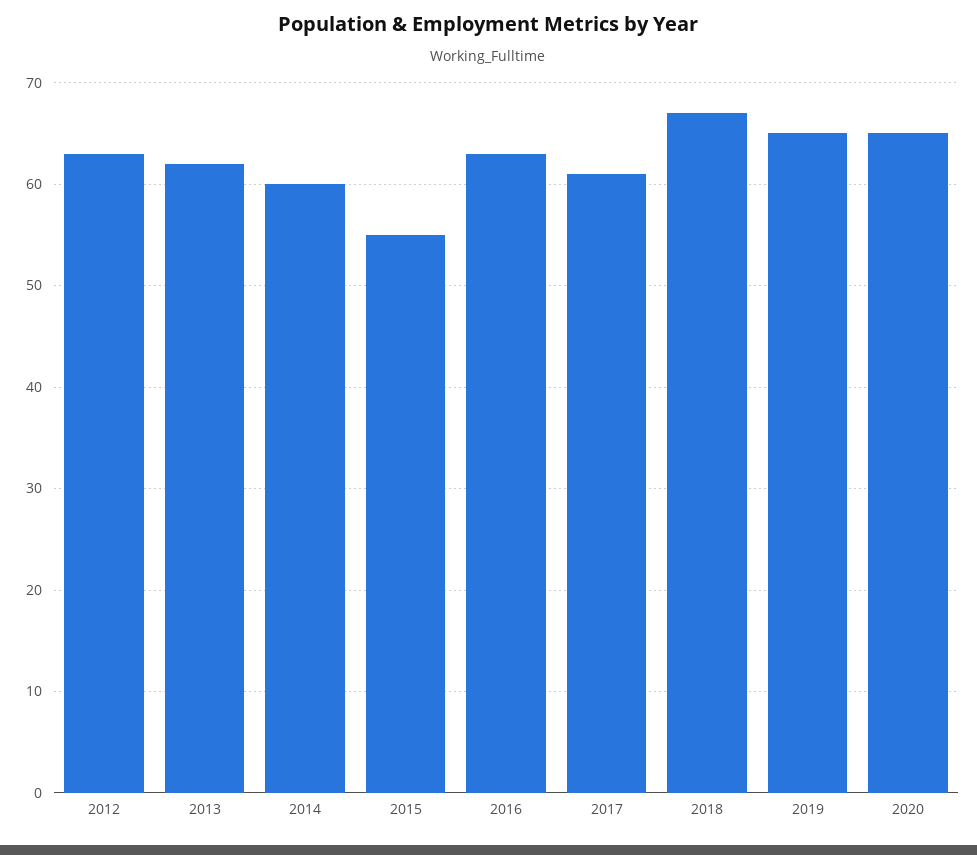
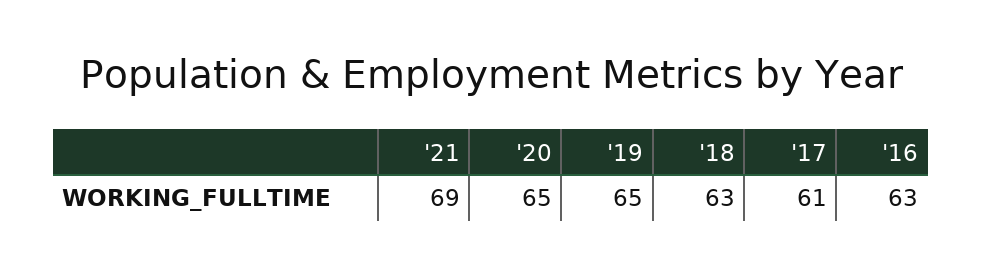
2012: 63 -> none
2013: 62 -> none
2014: 60 -> none
2015: 55 -> none
2018: 67 -> 63
'21: none -> 69

